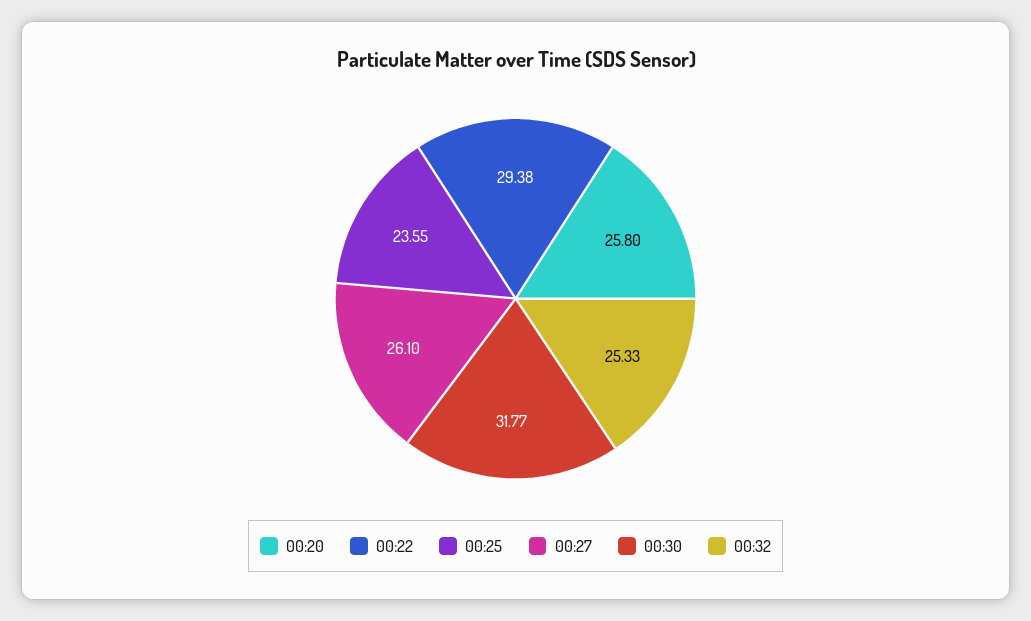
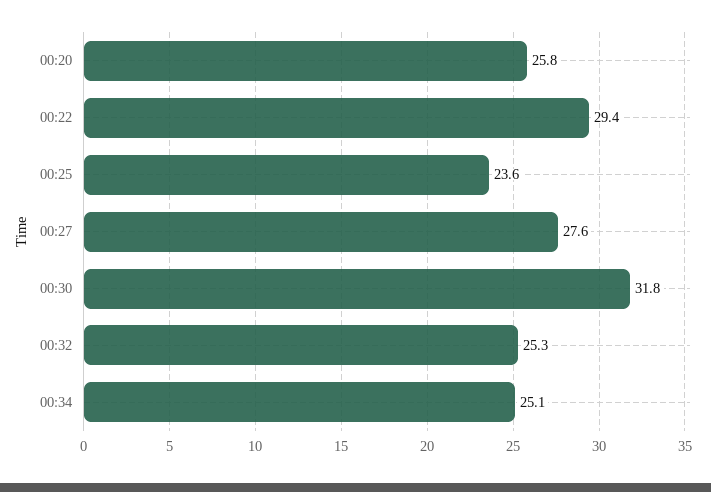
00:27: 26.1 -> 27.6
00:34: none -> 25.1

